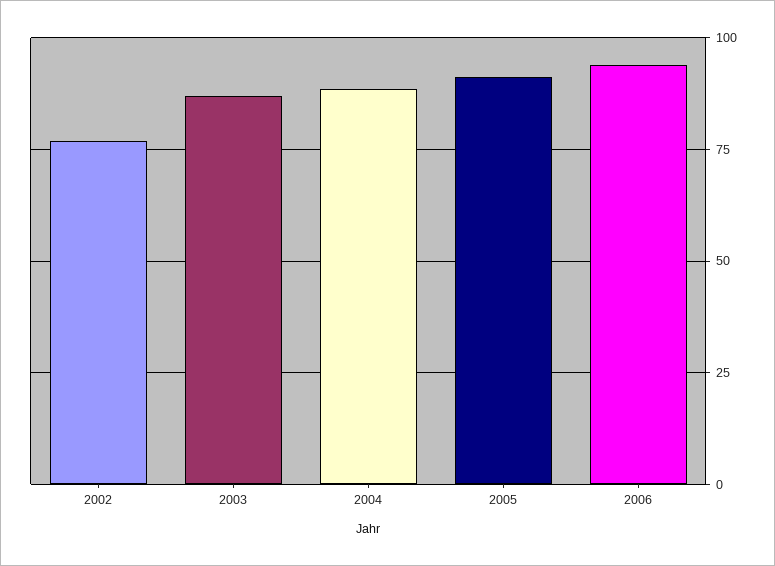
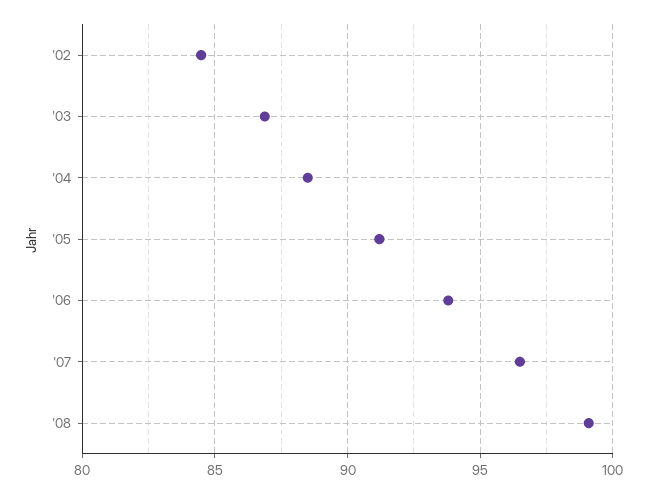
2002: 77.5 -> 84.5
'07: none -> 96.5
'08: none -> 99

